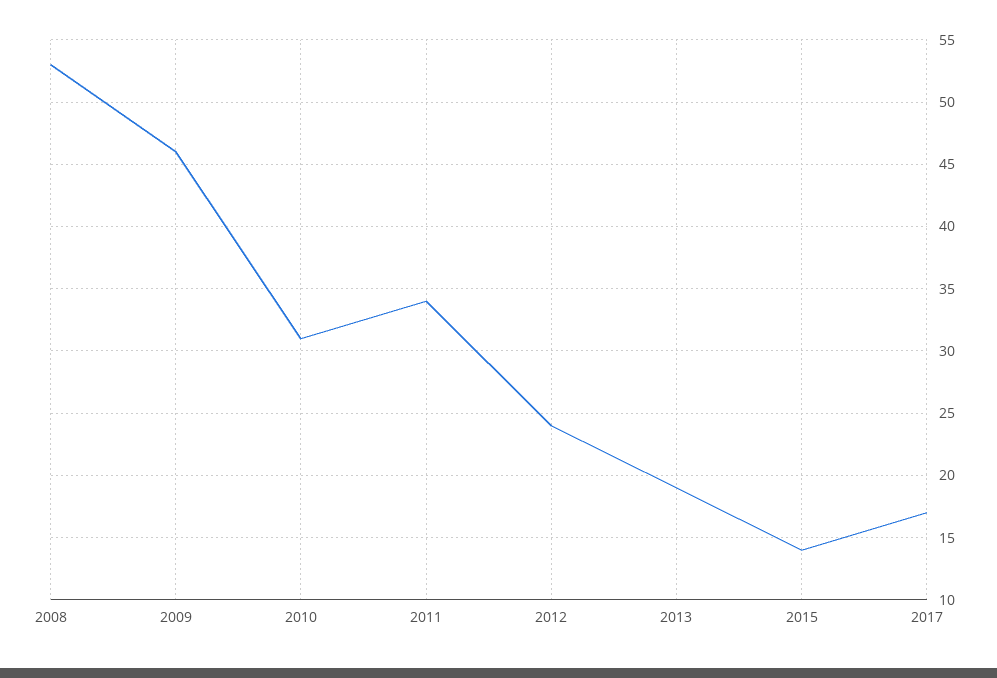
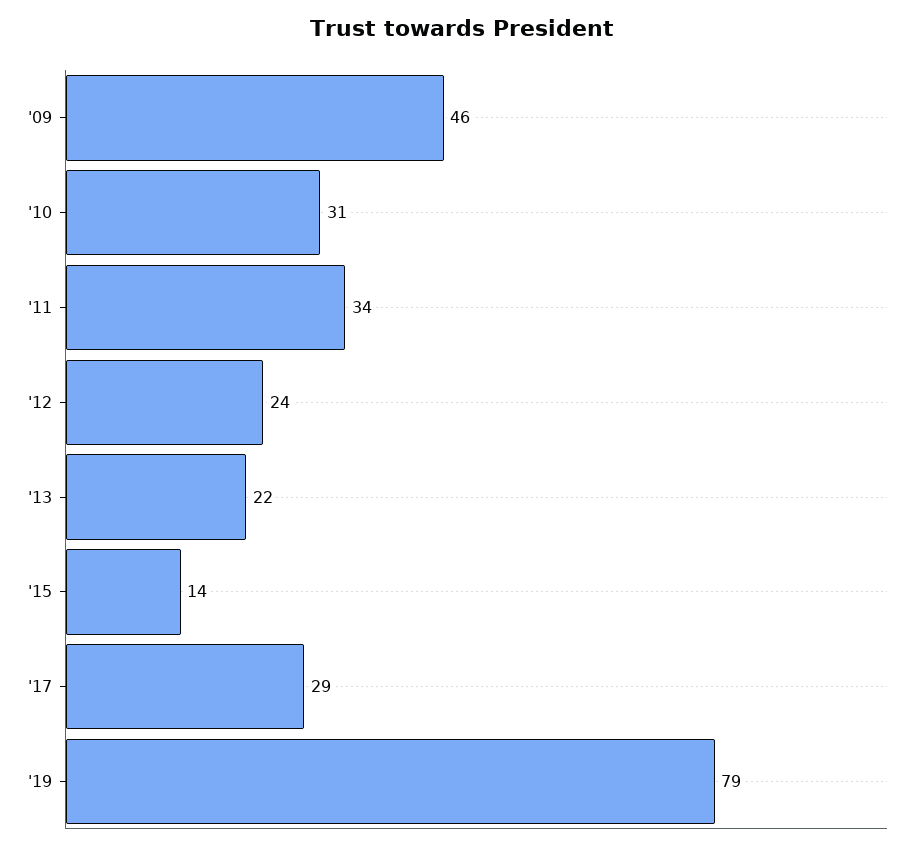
2008: 53 -> none
2013: 19 -> 22
2017: 17 -> 29
'19: none -> 79

